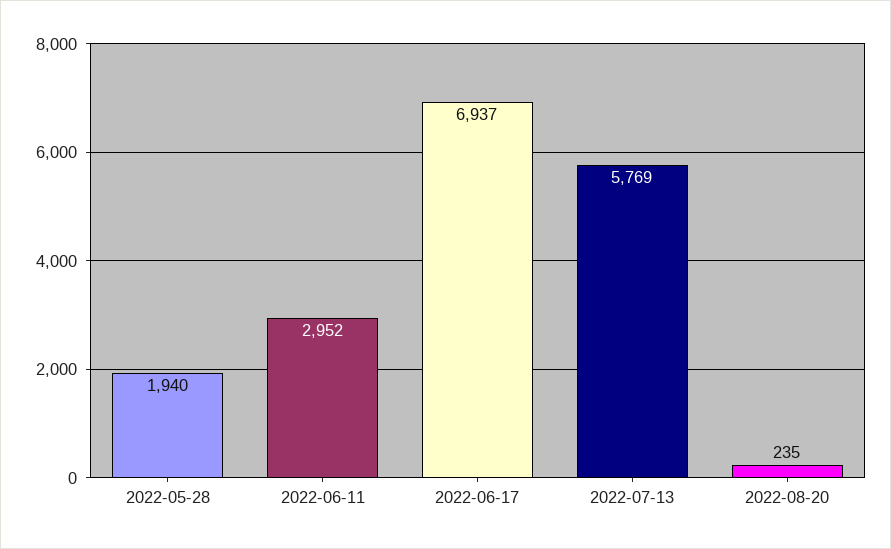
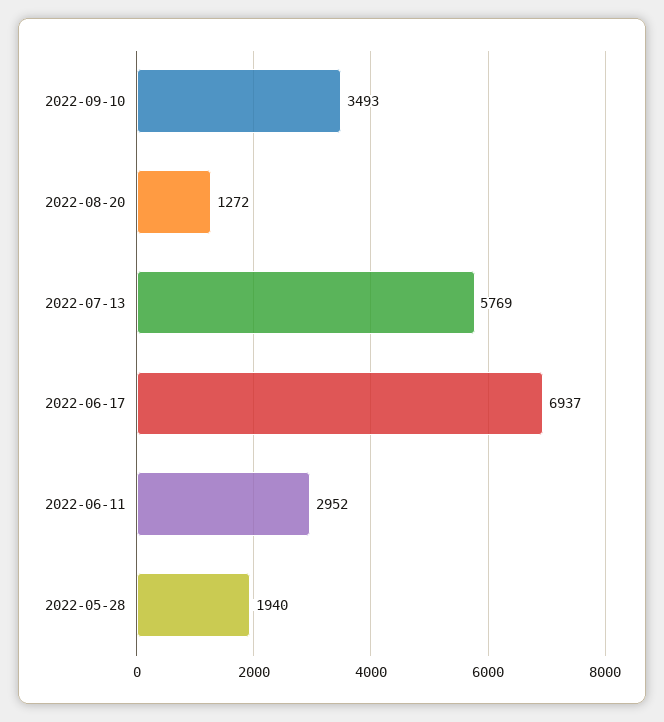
2022-08-20: 235 -> 1272
2022-09-10: none -> 3493

